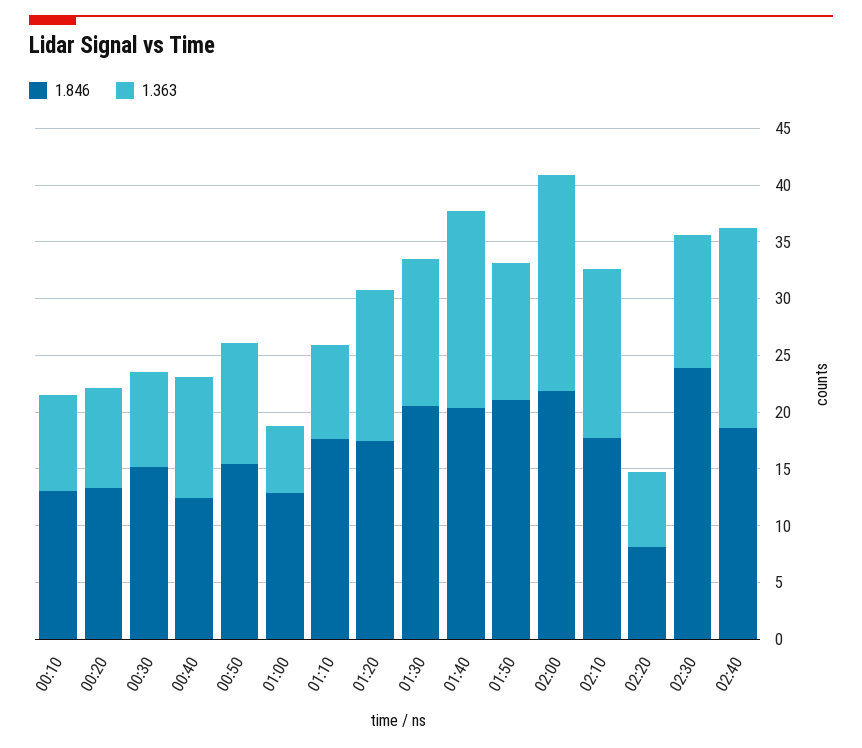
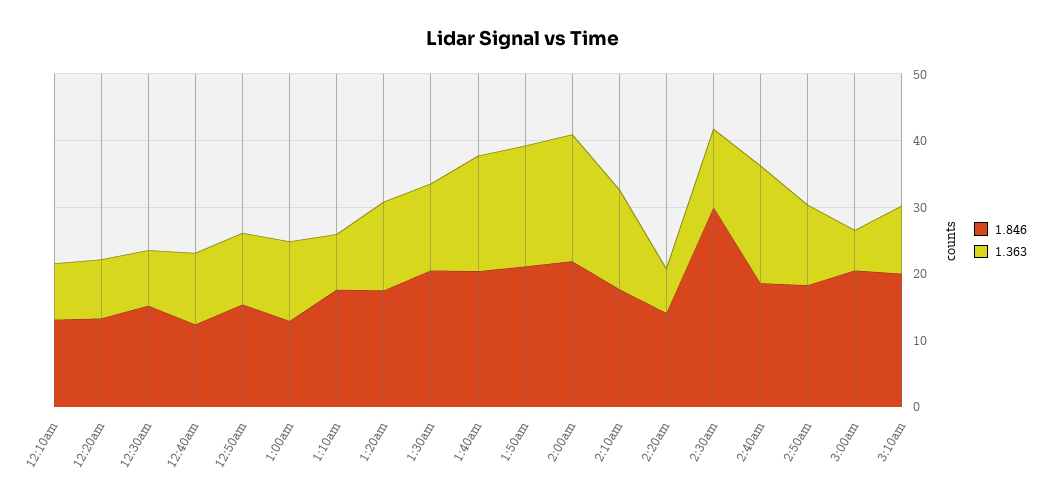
1.363, 01:00: 6 -> 12
1.363, 01:50: 12 -> 18
1.846, 02:20: 8 -> 14
1.846, 02:30: 24 -> 30
1.846, 2:50am: none -> 18
1.363, 2:50am: none -> 12
1.846, 3:00am: none -> 20
1.363, 3:00am: none -> 6
1.846, 3:10am: none -> 20
1.363, 3:10am: none -> 10

